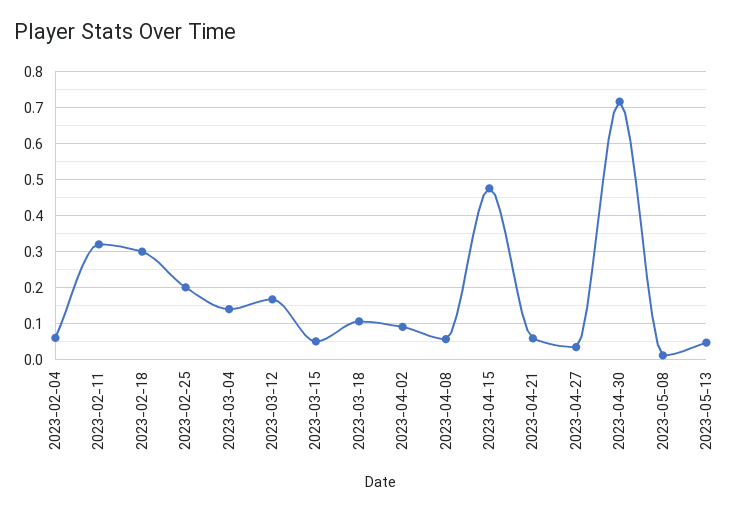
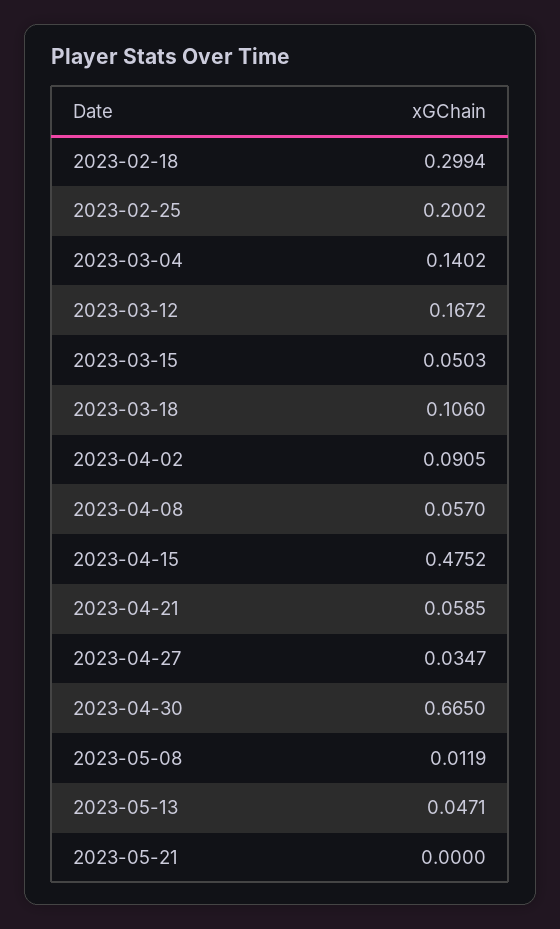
2023-02-04: 0.06 -> none
2023-02-11: 0.32 -> none
2023-04-30: 0.72 -> 0.665
2023-05-21: none -> 0

